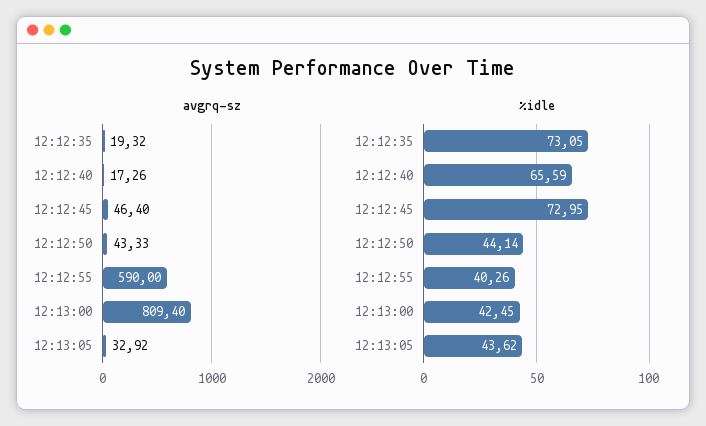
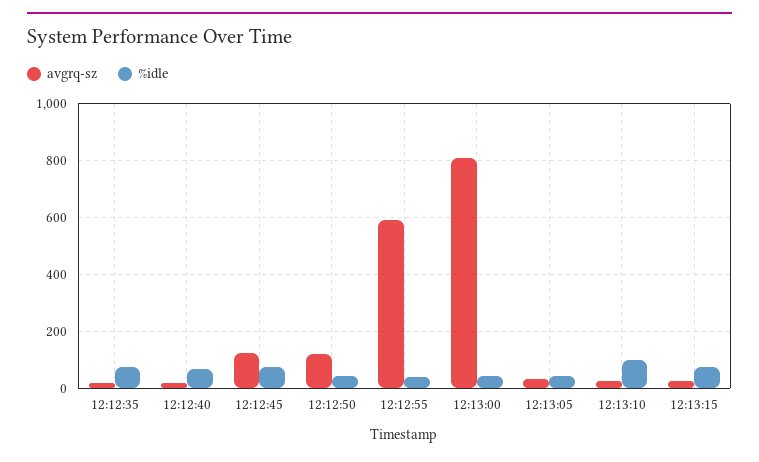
avgrq-sz, 12:12:45: 46.4 -> 125
avgrq-sz, 12:12:50: 43.33 -> 125
avgrq-sz, 12:13:10: none -> 25
%idle, 12:13:10: none -> 100
avgrq-sz, 12:13:15: none -> 25
%idle, 12:13:15: none -> 75

